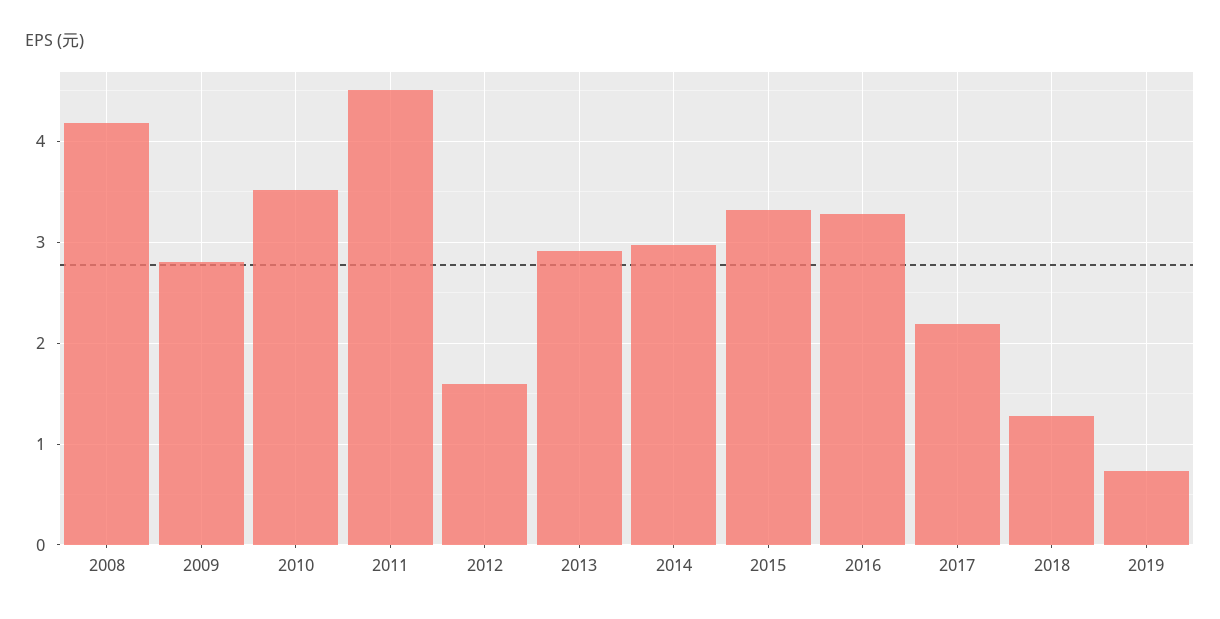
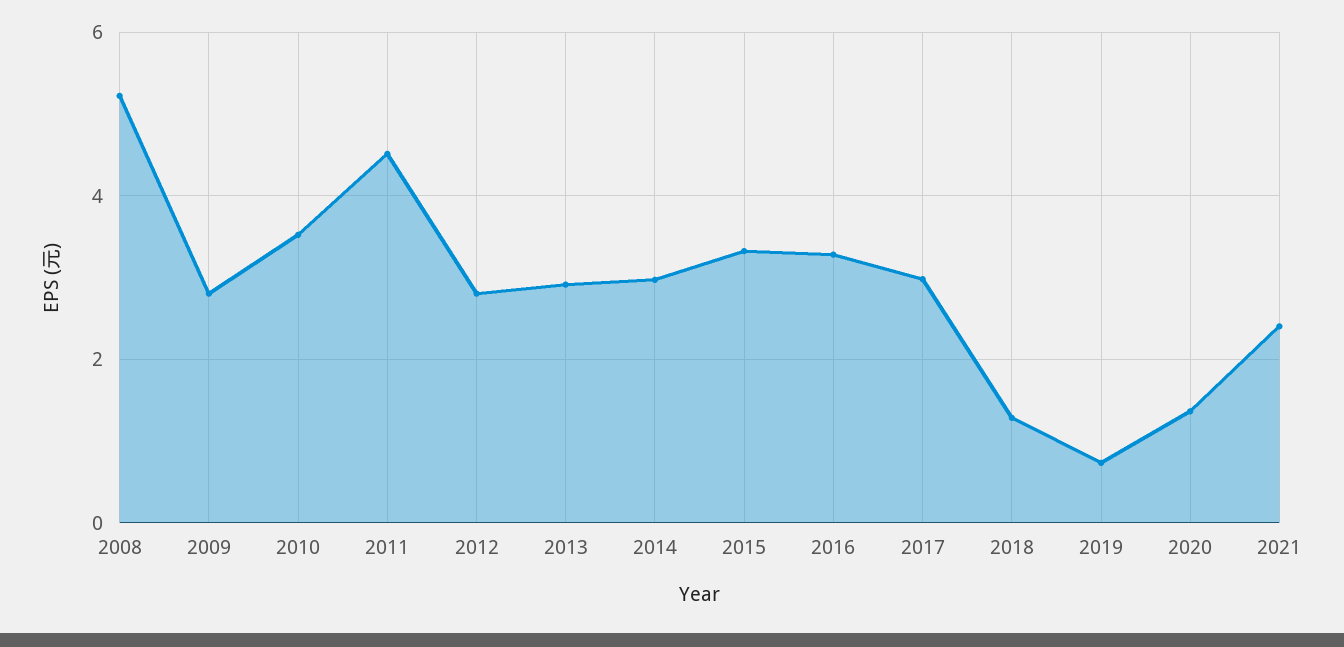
2008: 4.2 -> 5.2
2012: 1.6 -> 2.8
2017: 2.2 -> 3
2020: none -> 1.4
2021: none -> 2.4

